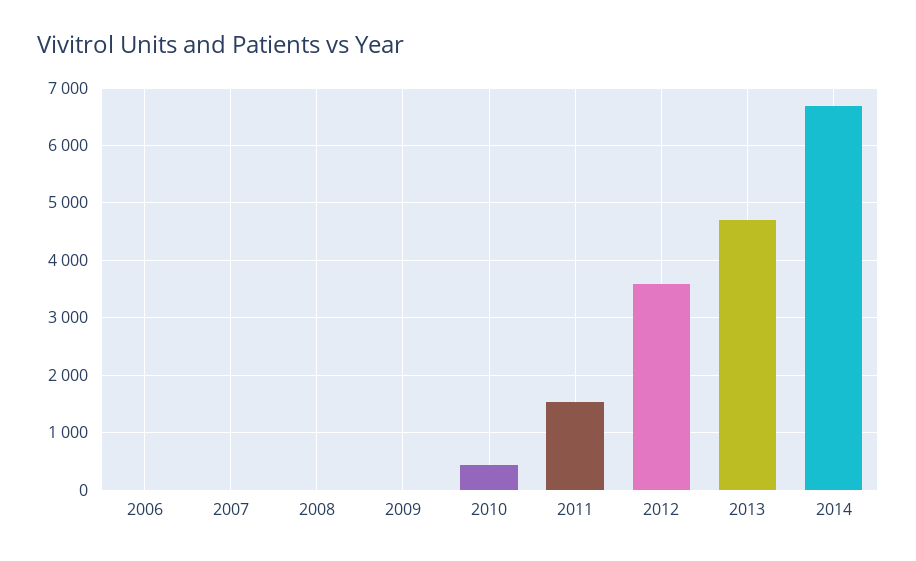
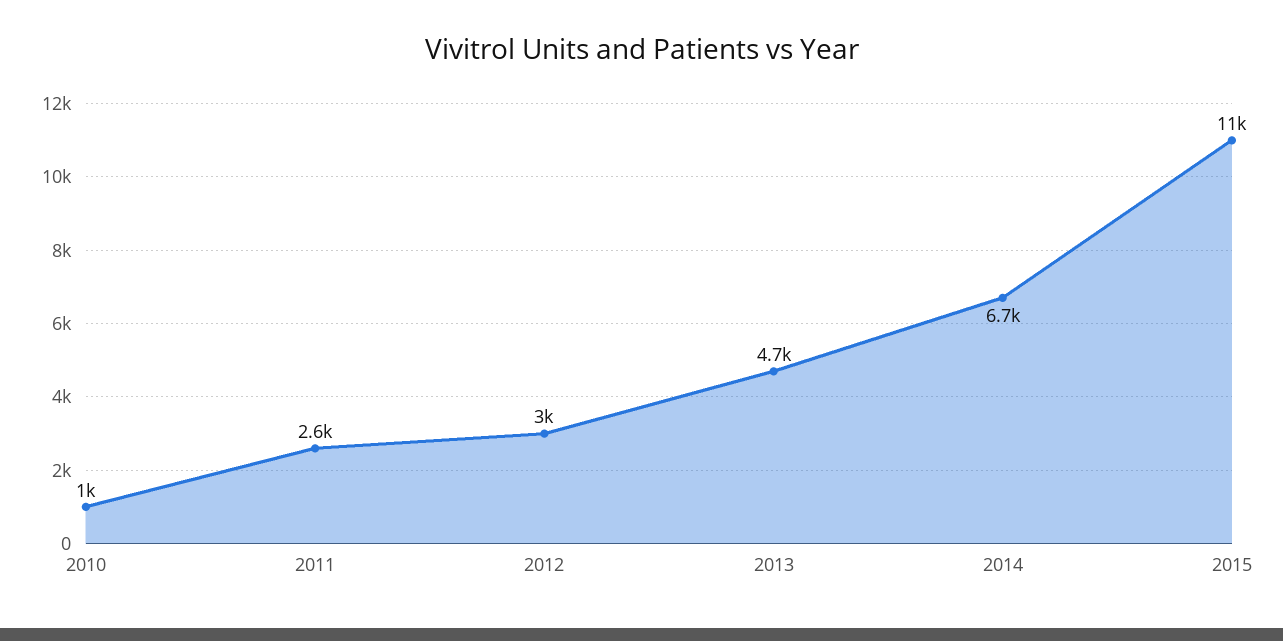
2006: 0 -> none
2007: 0 -> none
2008: 0 -> none
2009: 0 -> none
2010: 400 -> 1000
2011: 1600 -> 2600
2012: 3600 -> 3000
2015: none -> 11000

